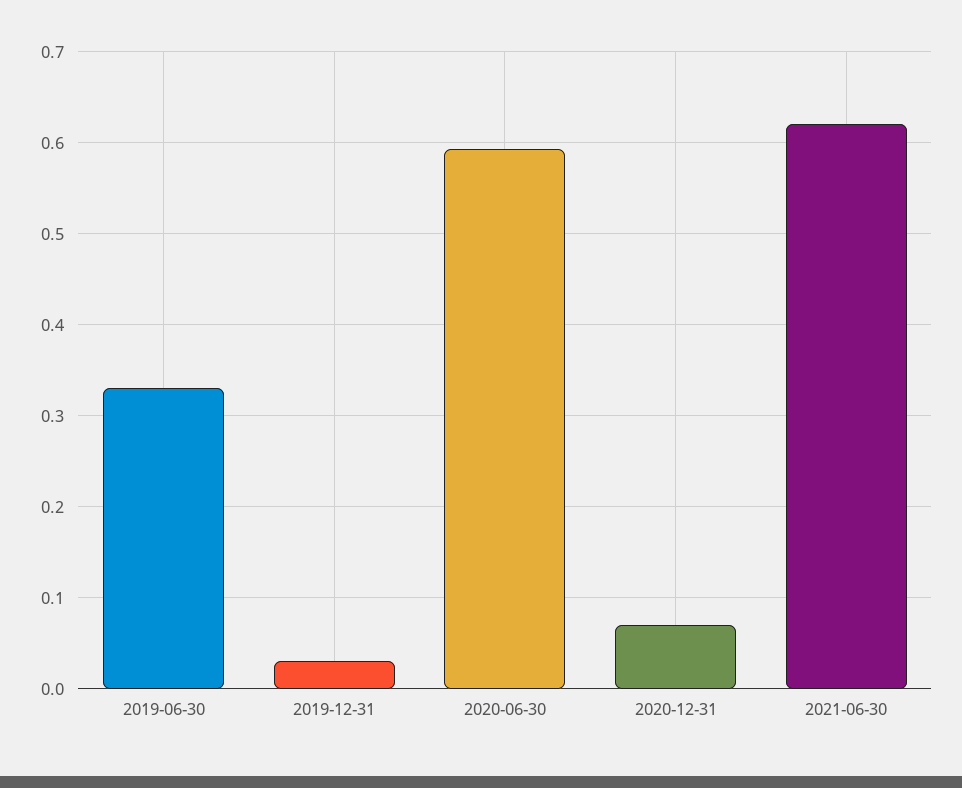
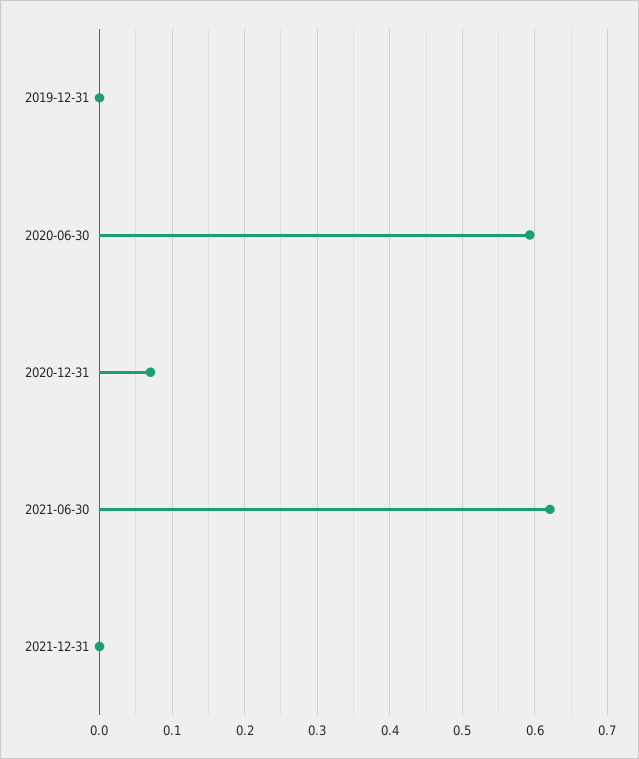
2019-06-30: 0.33 -> none
2019-12-31: 0.03 -> 0
2021-12-31: none -> 0

